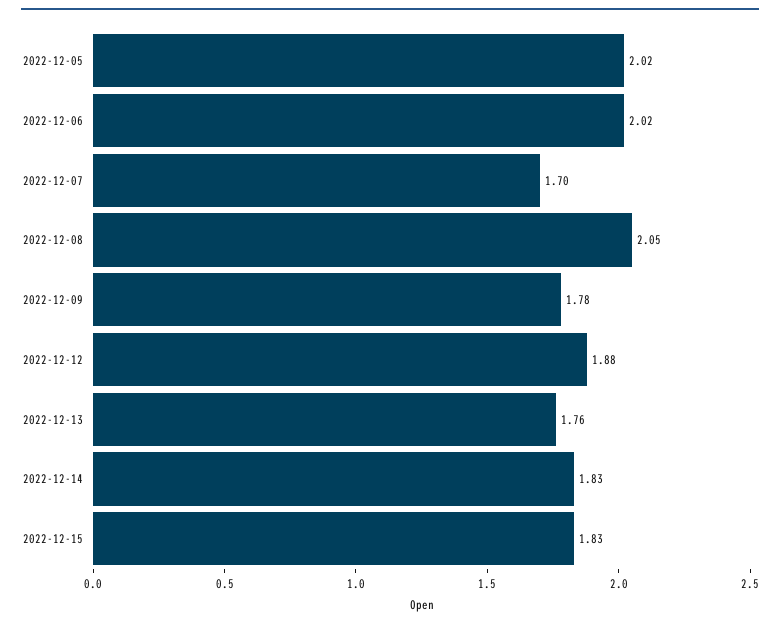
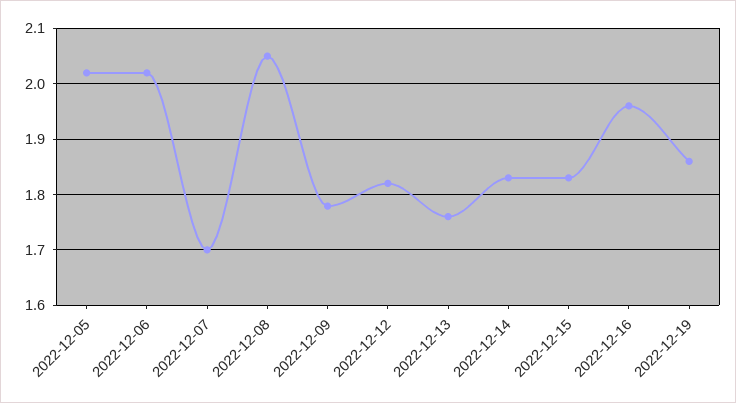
2022-12-12: 1.88 -> 1.82
2022-12-16: none -> 1.96
2022-12-19: none -> 1.86

